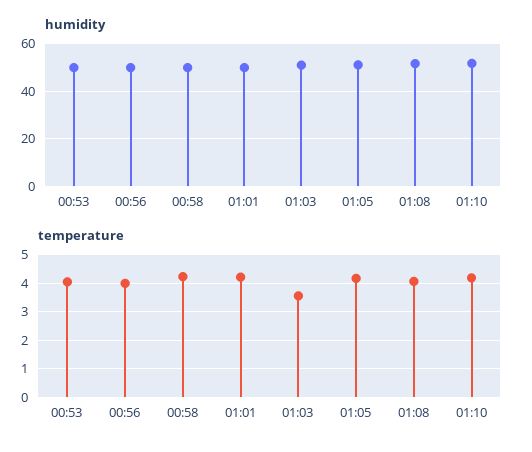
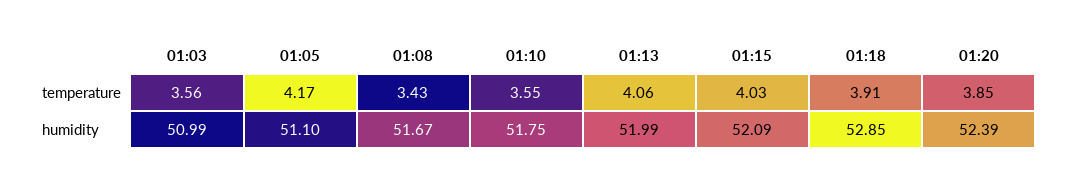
humidity, 00:53: 50 -> none
humidity, 00:56: 50 -> none
humidity, 00:58: 50 -> none
humidity, 01:01: 50 -> none
temperature, 00:53: 4 -> none
temperature, 00:56: 4 -> none
temperature, 00:58: 4.25 -> none
temperature, 01:01: 4.25 -> none
temperature, 01:08: 4 -> 3.43
temperature, 01:10: 4.25 -> 3.55
temperature, 01:13: none -> 4.06
temperature, 01:15: none -> 4.03
temperature, 01:18: none -> 3.91
temperature, 01:20: none -> 3.85
humidity, 01:13: none -> 51.99
humidity, 01:15: none -> 52.09
humidity, 01:18: none -> 52.85
humidity, 01:20: none -> 52.39

